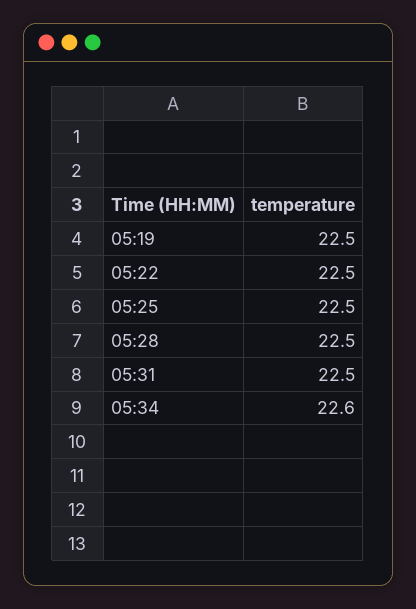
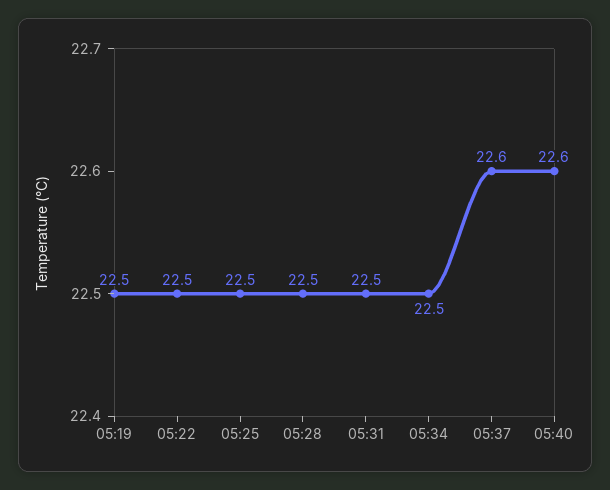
05:34: 22.6 -> 22.5
05:37: none -> 22.6
05:40: none -> 22.6

